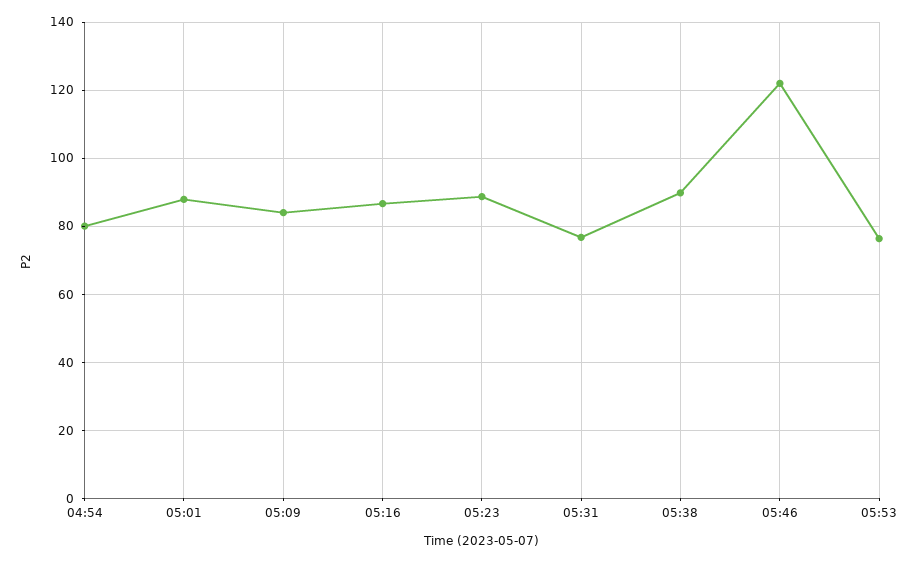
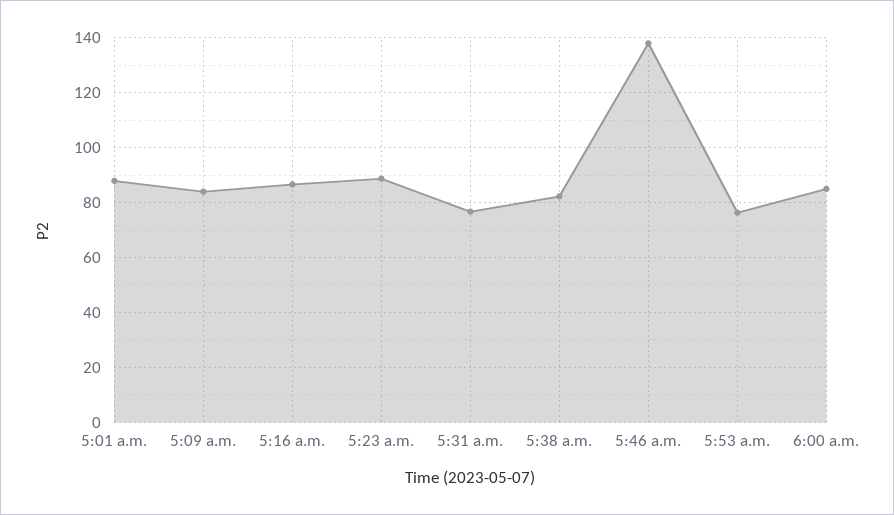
04:54: 80 -> none
05:38: 90 -> 82.5
05:46: 122 -> 137.5
6:00 a.m.: none -> 85

